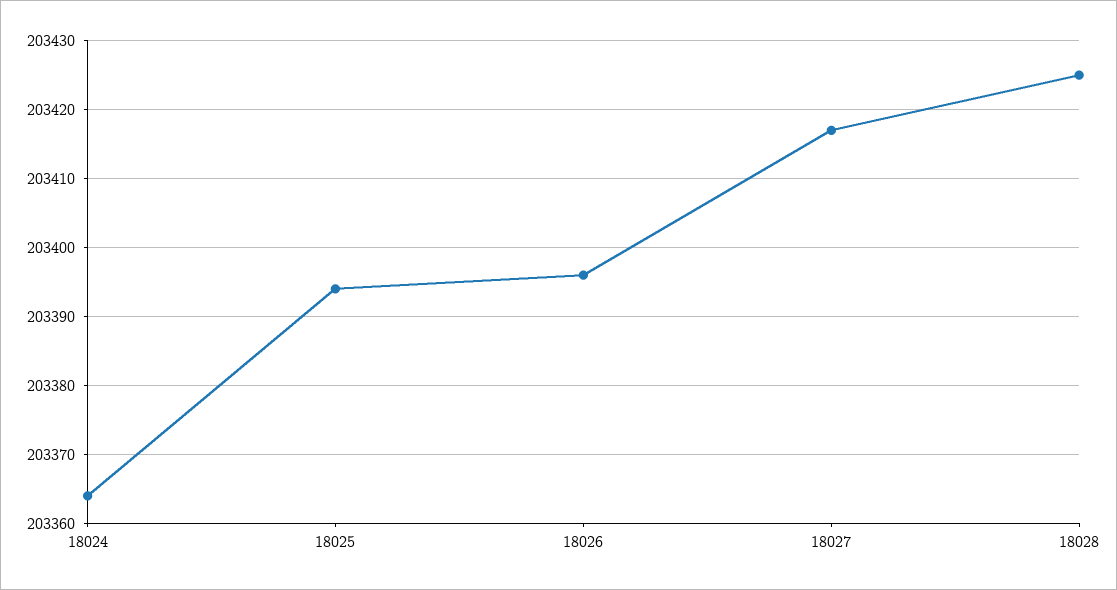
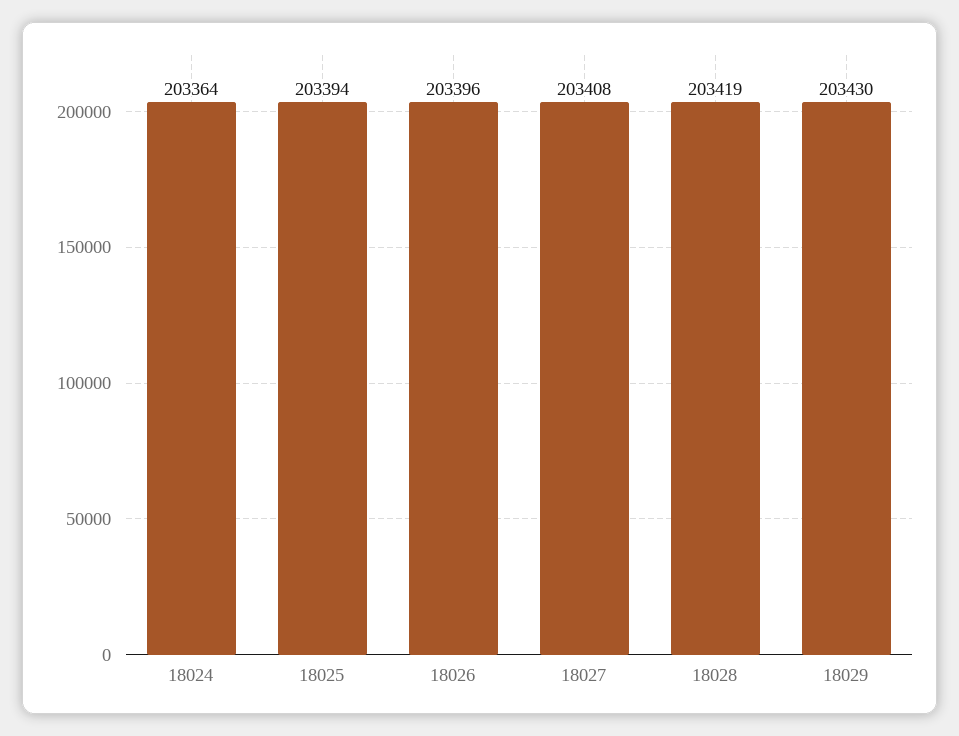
18027: 203417 -> 203408
18028: 203425 -> 203419
18029: none -> 203430

